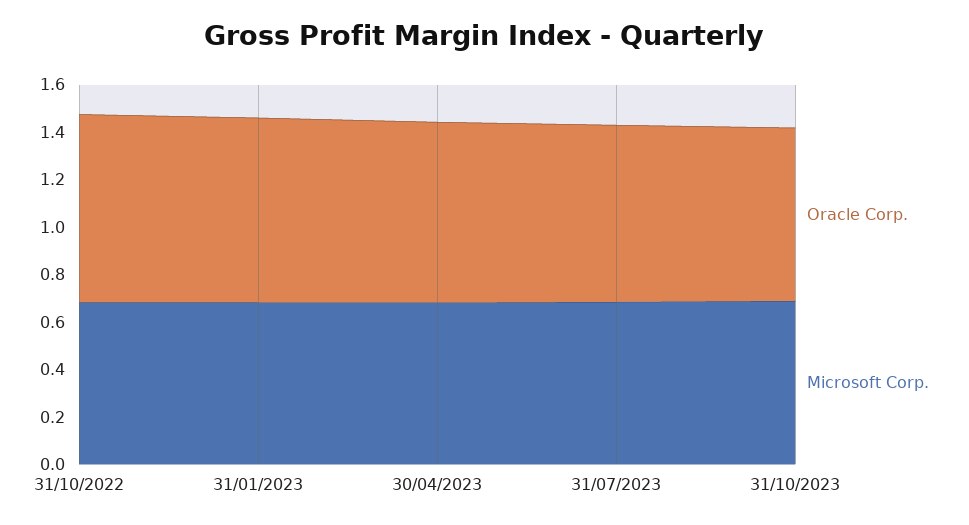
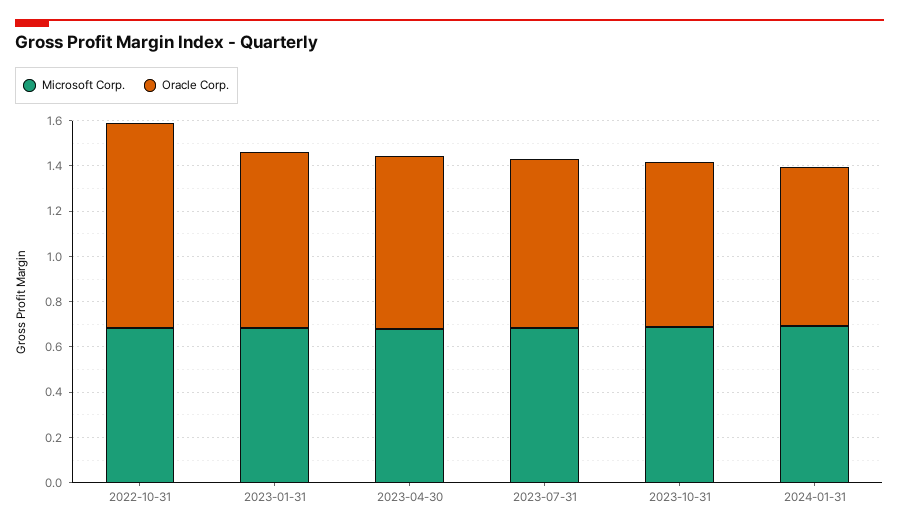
Oracle Corp., 31/10/2022: 0.8 -> 0.9
Microsoft Corp., 2024-01-31: none -> 0.7
Oracle Corp., 2024-01-31: none -> 0.7

